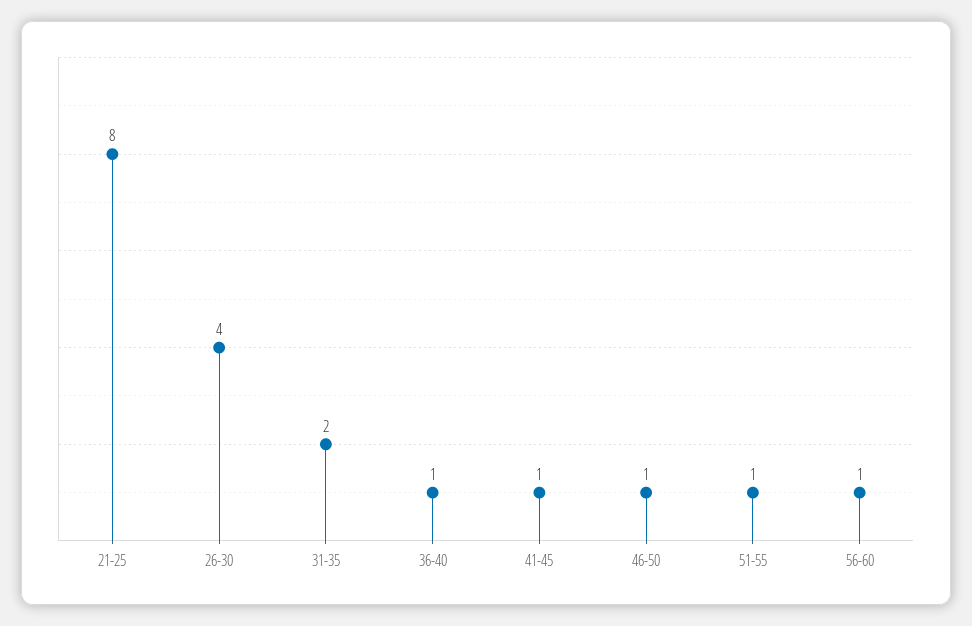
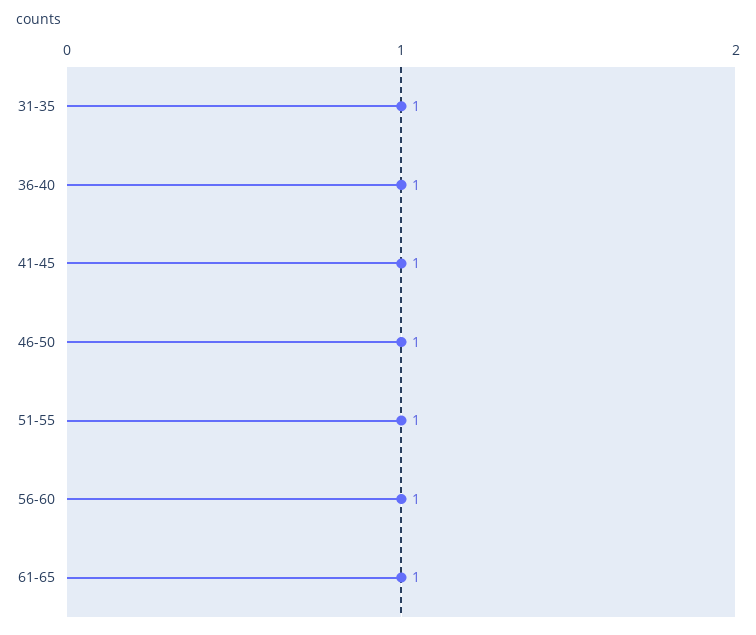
21-25: 8 -> none
26-30: 4 -> none
31-35: 2 -> 1
61-65: none -> 1

